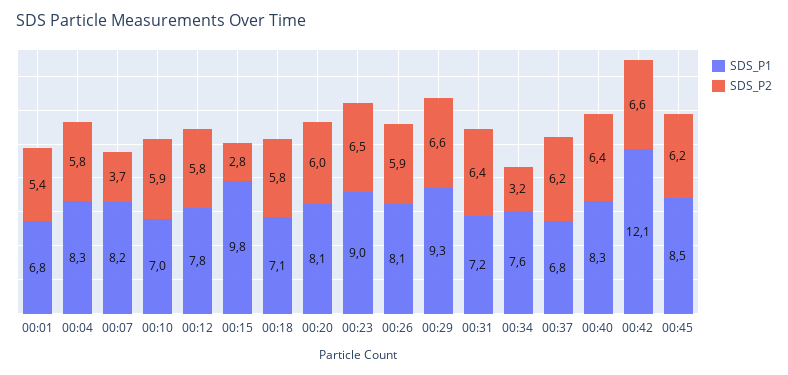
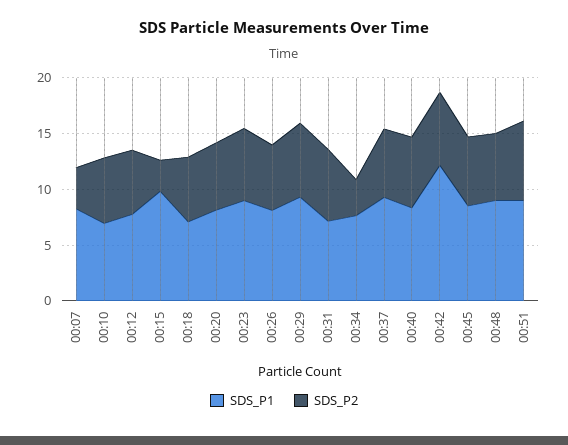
SDS_P1, 00:01: 6.8 -> none
SDS_P2, 00:01: 5.4 -> none
SDS_P1, 00:04: 8.3 -> none
SDS_P2, 00:04: 5.8 -> none
SDS_P1, 00:37: 6.8 -> 9
SDS_P1, 00:48: none -> 9
SDS_P2, 00:48: none -> 6
SDS_P1, 00:51: none -> 9
SDS_P2, 00:51: none -> 7

